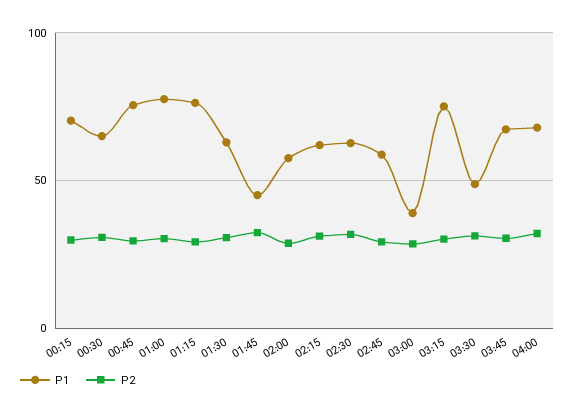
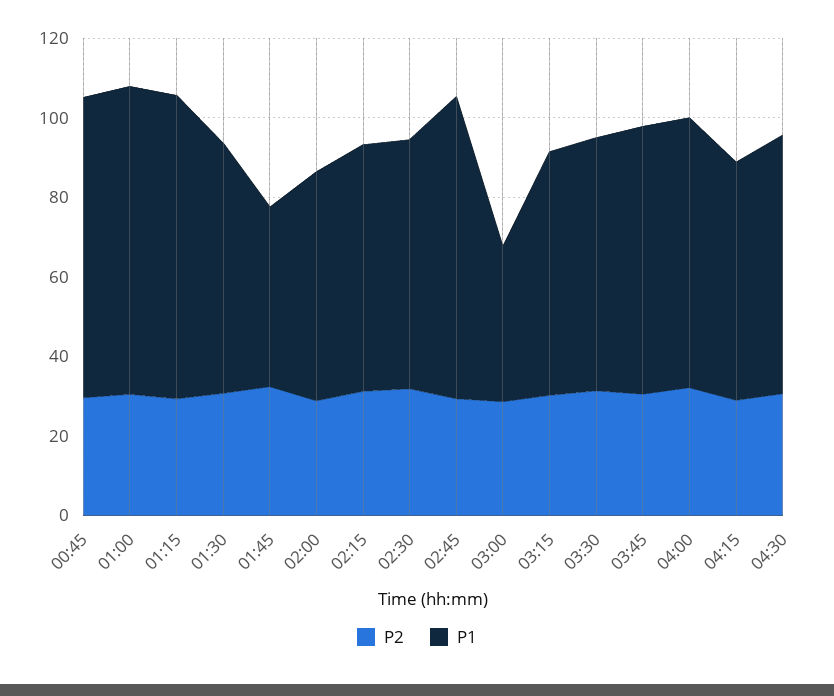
P1, 00:15: 70 -> none
P2, 00:15: 30 -> none
P1, 00:30: 65 -> none
P2, 00:30: 30 -> none
P1, 02:45: 60 -> 75
P1, 03:15: 75 -> 60
P1, 03:30: 50 -> 65
P2, 04:15: none -> 30
P1, 04:15: none -> 60
P2, 04:30: none -> 30
P1, 04:30: none -> 65

